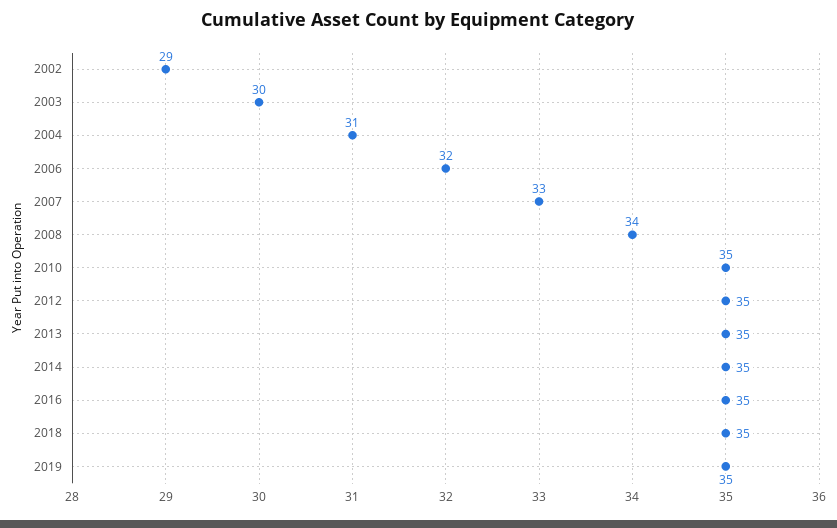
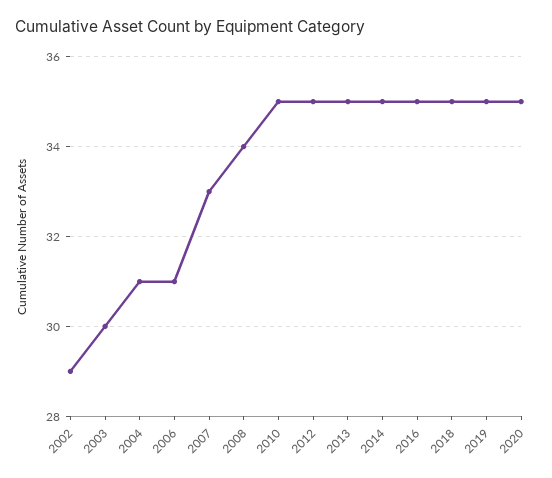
2006: 32 -> 31
2020: none -> 35

